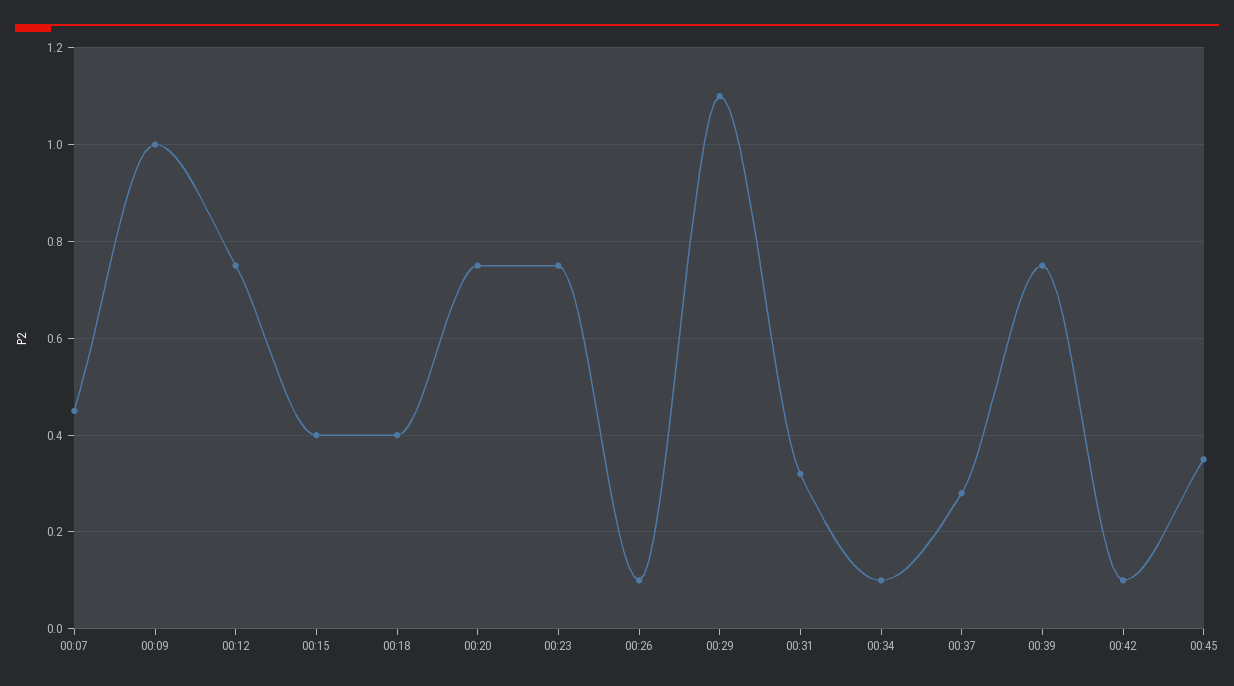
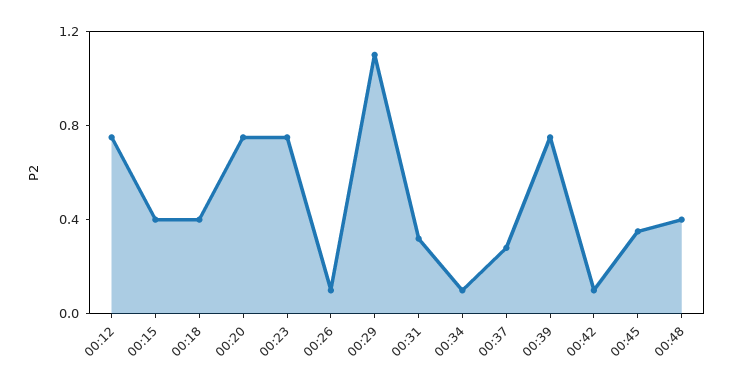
00:07: 0.45 -> none
00:09: 1 -> none
00:48: none -> 0.4

